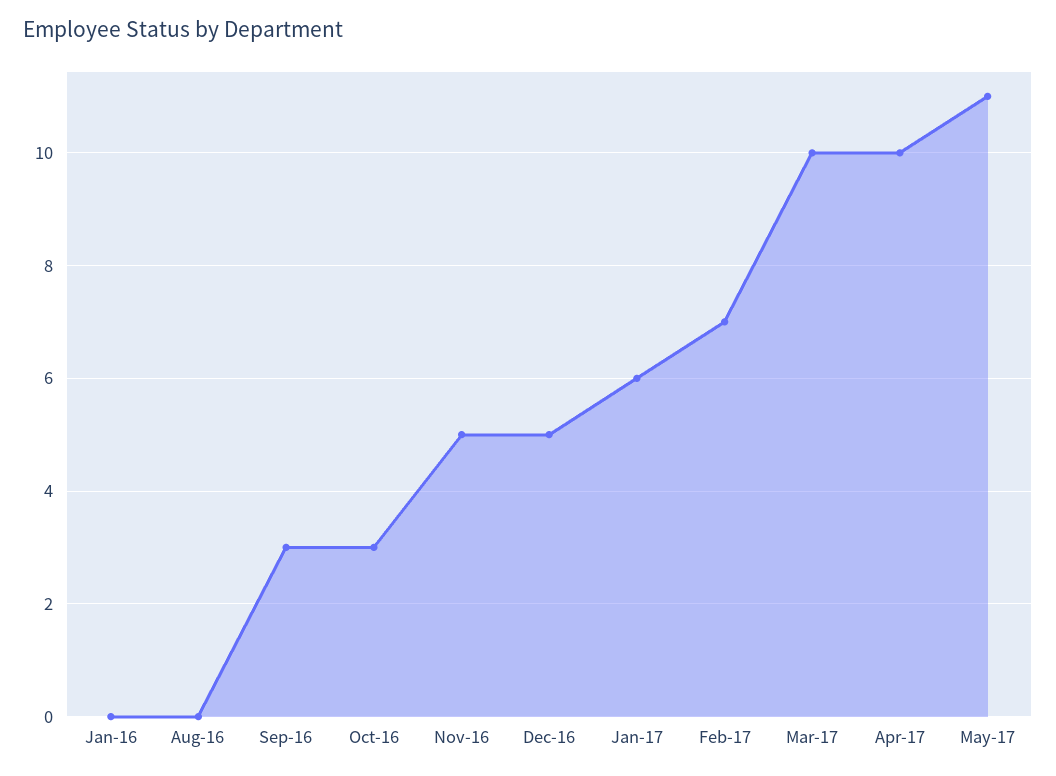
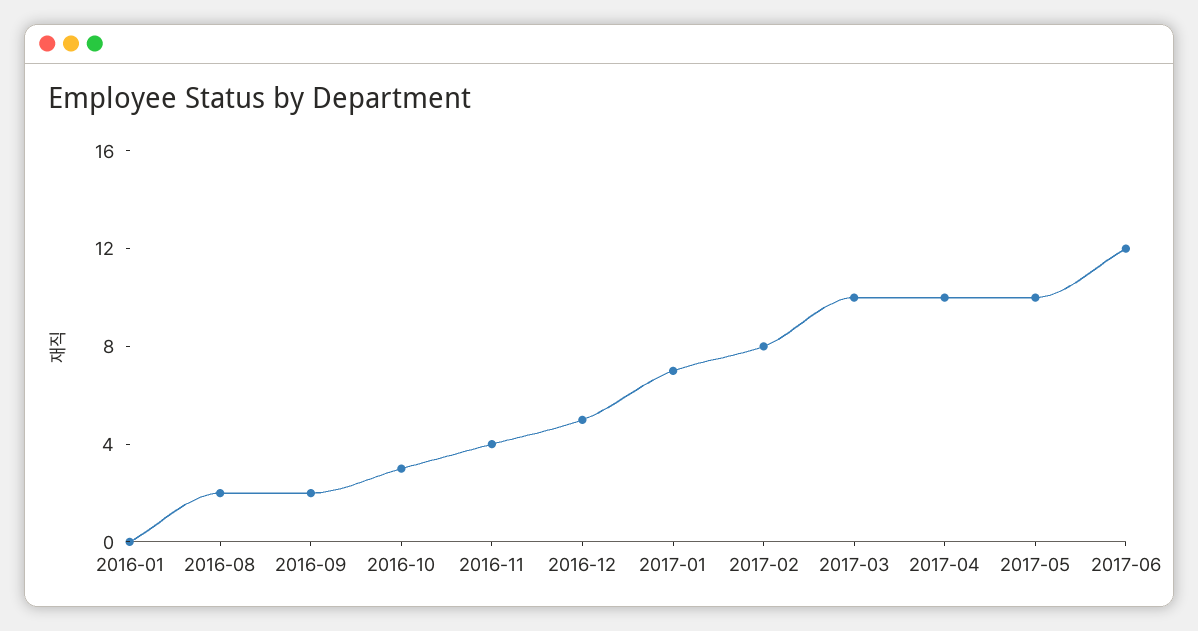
Aug-16: 0 -> 2
Sep-16: 3 -> 2
Nov-16: 5 -> 4
Jan-17: 6 -> 7
Feb-17: 7 -> 8
May-17: 11 -> 10
2017-06: none -> 12

